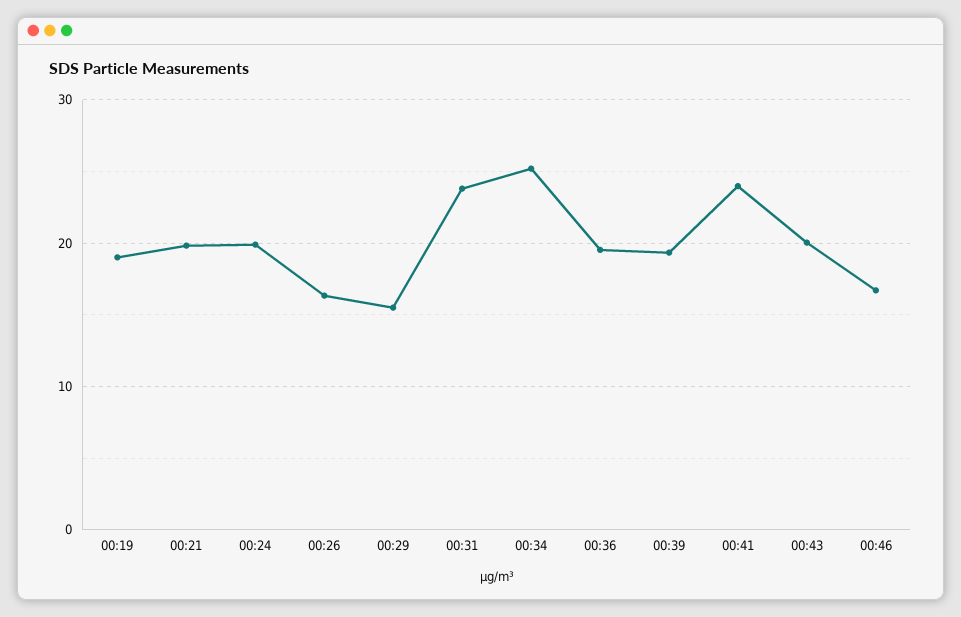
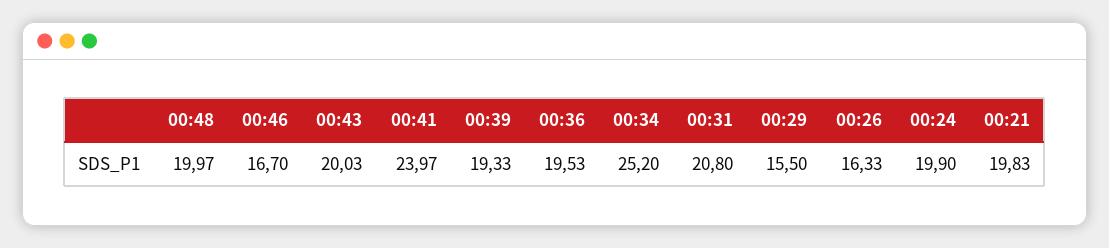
00:19: 19 -> none
00:31: 24 -> 20.8
00:48: none -> 19.97

